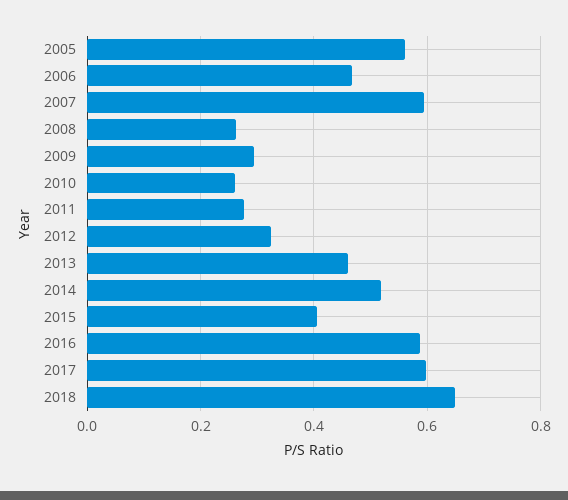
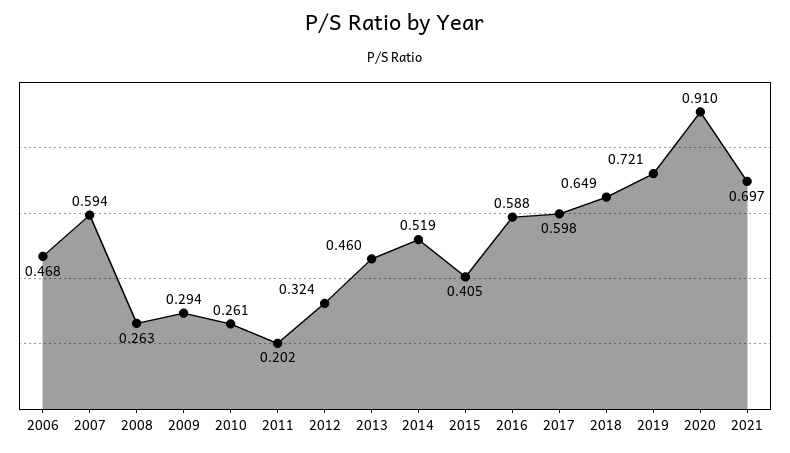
2005: 0.56 -> none
2011: 0.28 -> 0.202
2019: none -> 0.721
2020: none -> 0.91
2021: none -> 0.697

